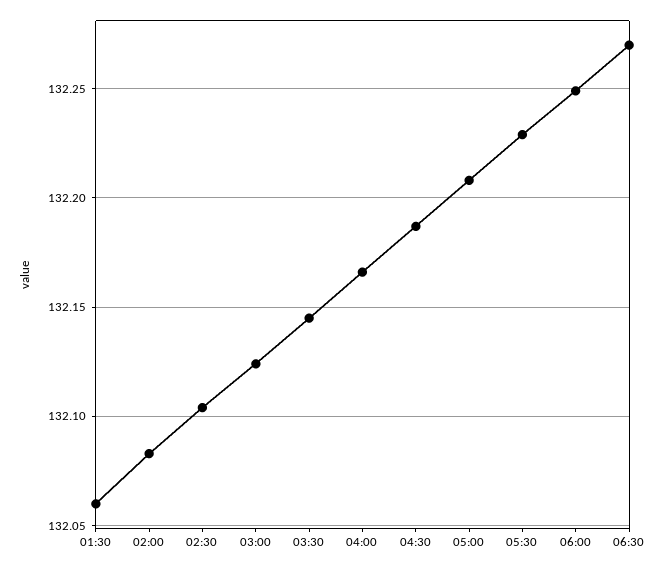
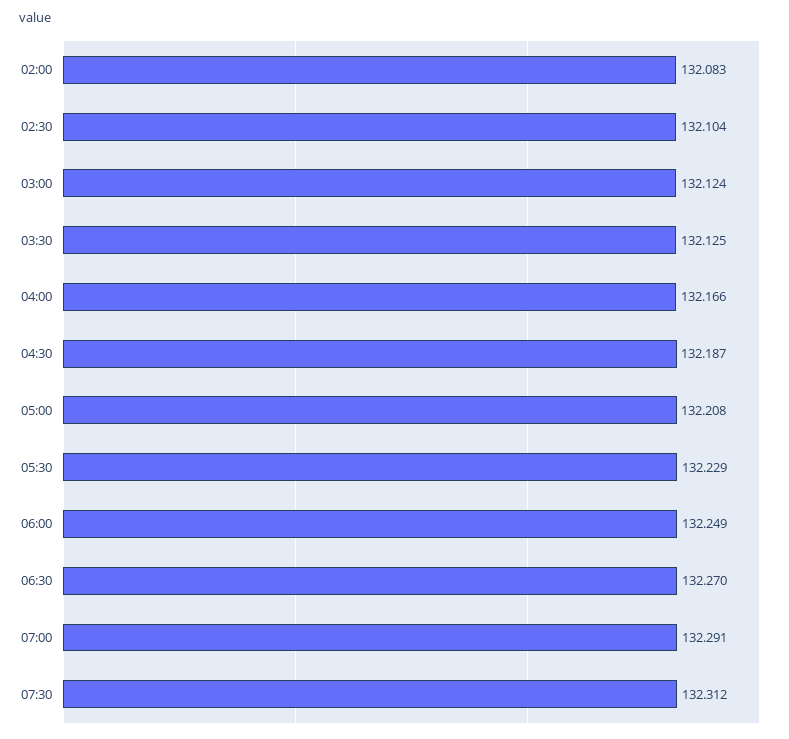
01:30: 132.06 -> none
03:30: 132.145 -> 132.125
07:00: none -> 132.291
07:30: none -> 132.312

